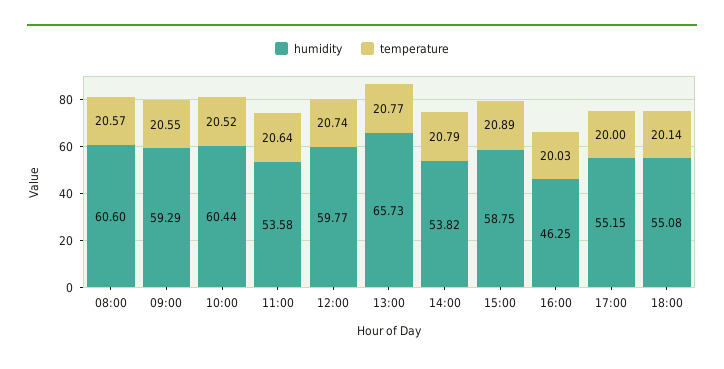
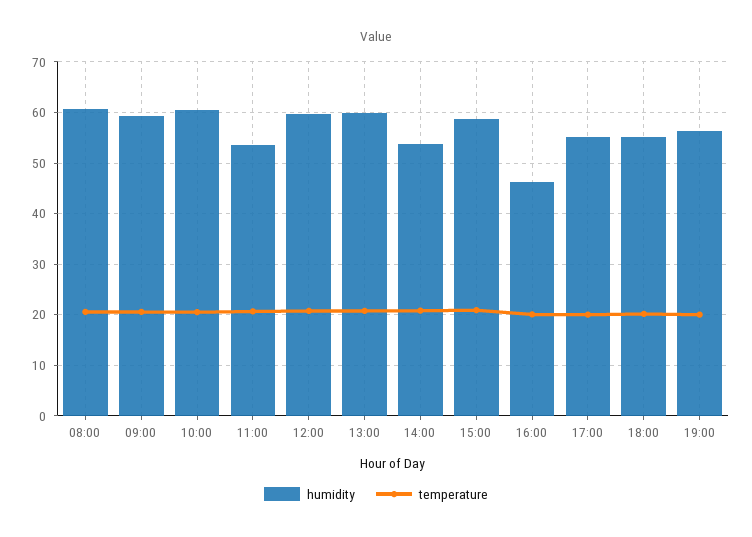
humidity, 13:00: 65.73 -> 60
humidity, 19:00: none -> 56
temperature, 19:00: none -> 20

